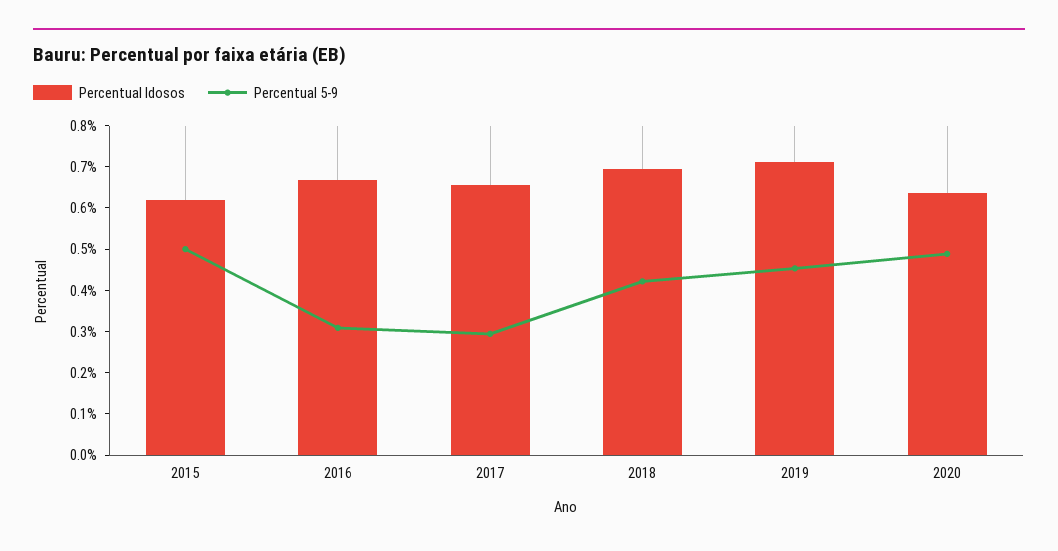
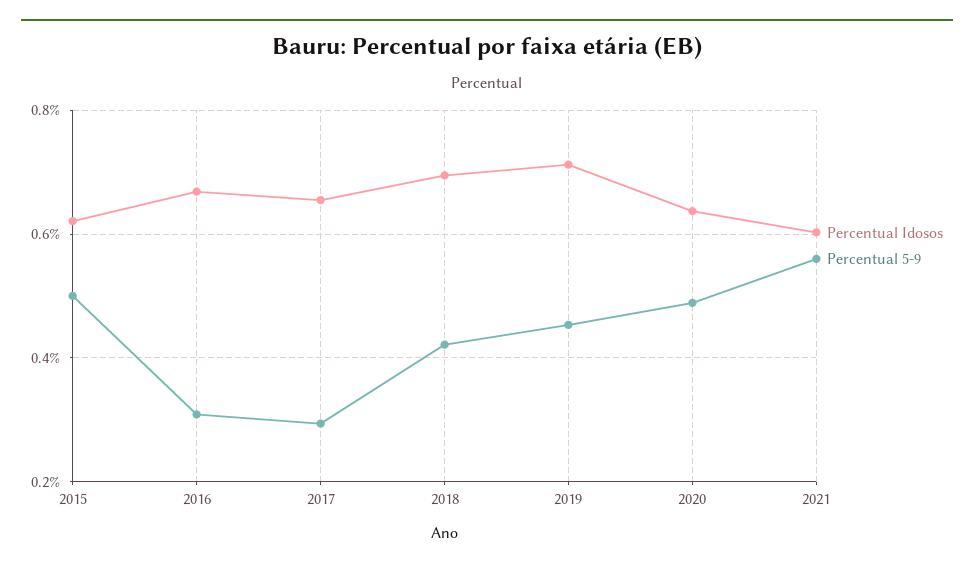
Percentual Idosos, 2021: none -> 0.6
Percentual 5-9, 2021: none -> 0.56

